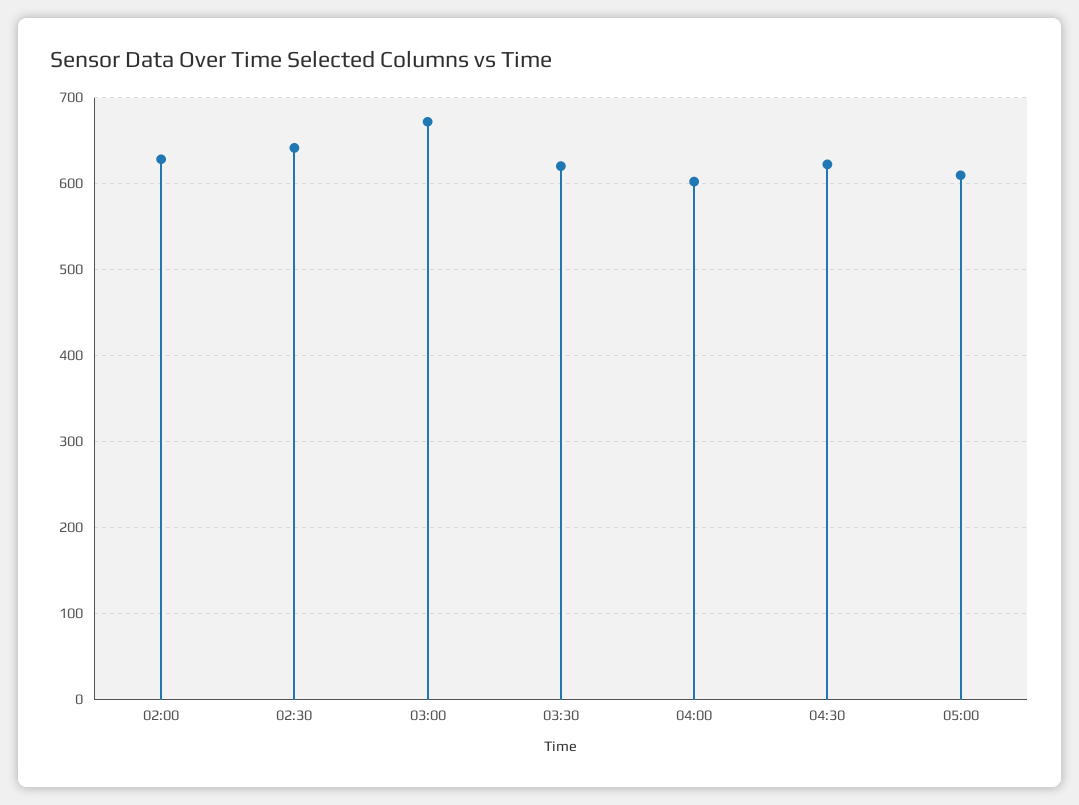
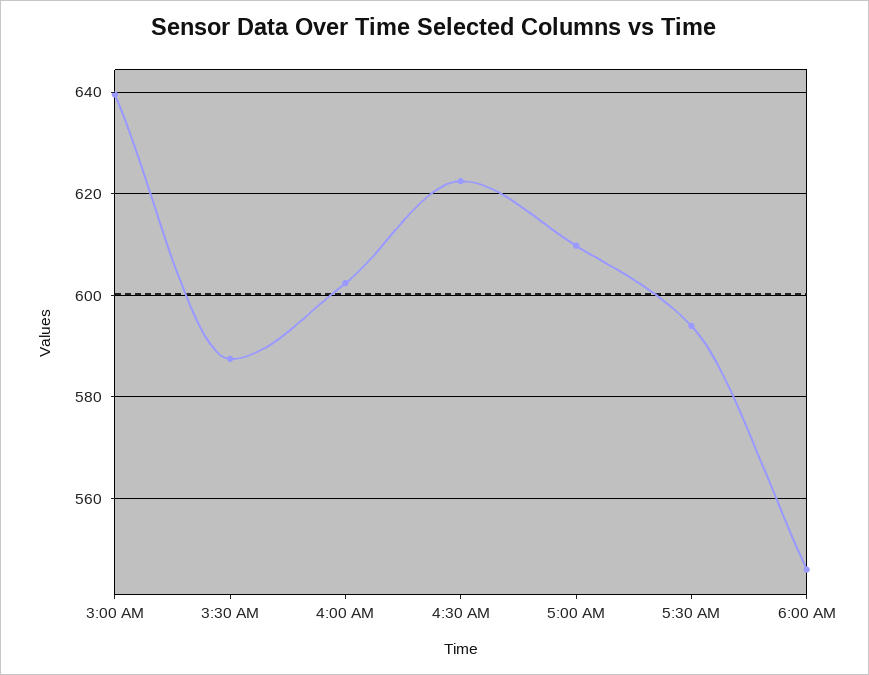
02:00: 630 -> none
02:30: 640 -> none
03:00: 670 -> 640
03:30: 620 -> 588
5:30 AM: none -> 594
6:00 AM: none -> 546

